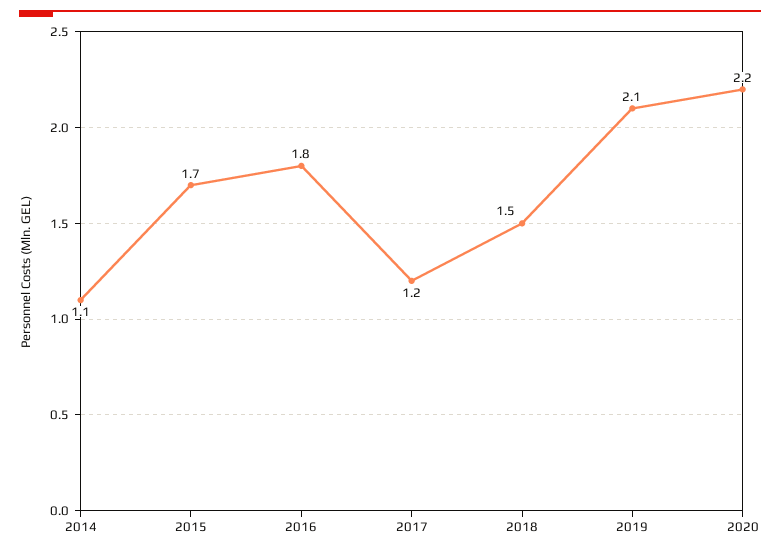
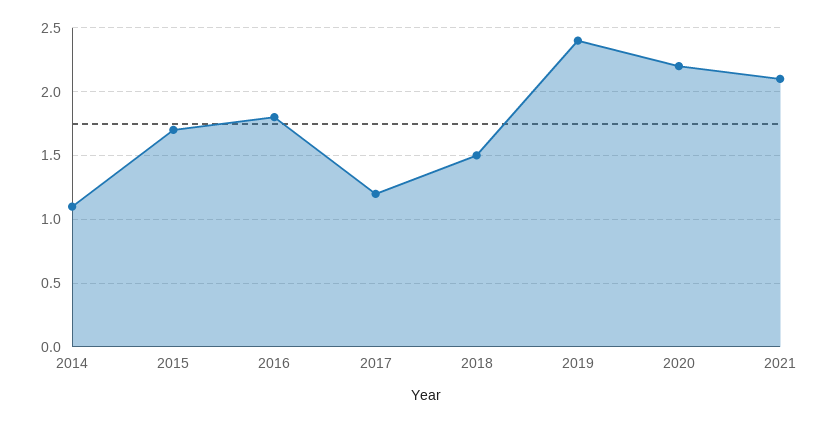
2019: 2.1 -> 2.4
2021: none -> 2.1

